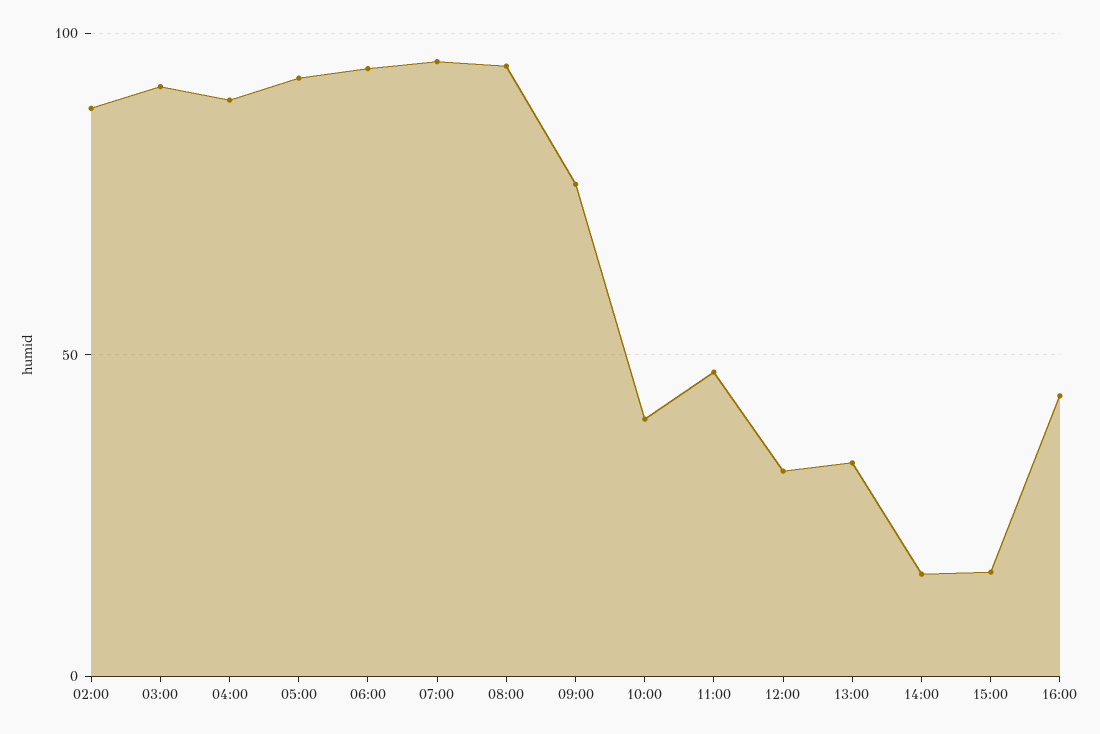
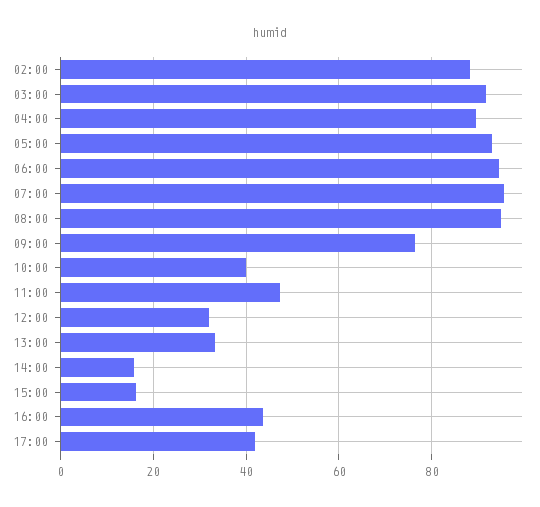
17:00: none -> 42

